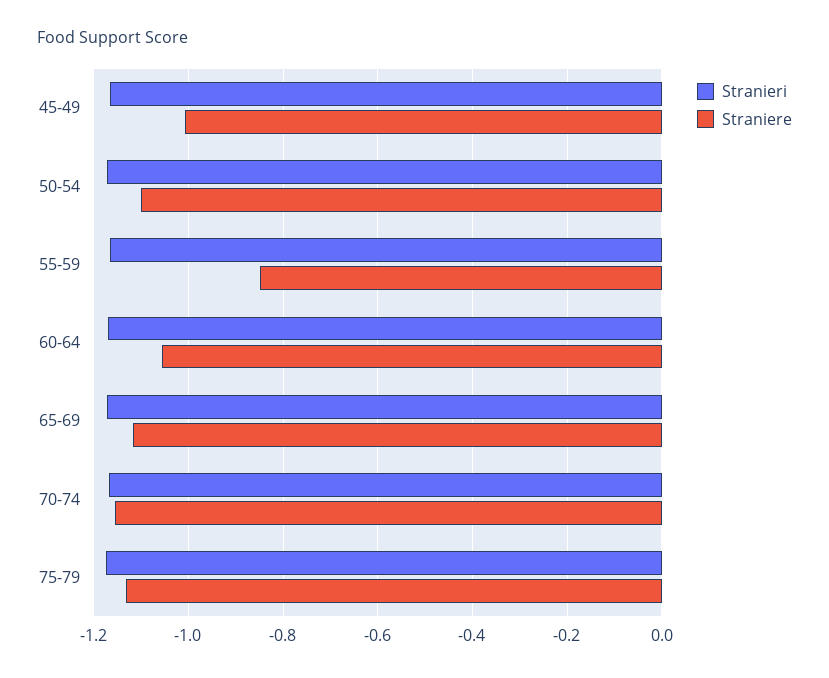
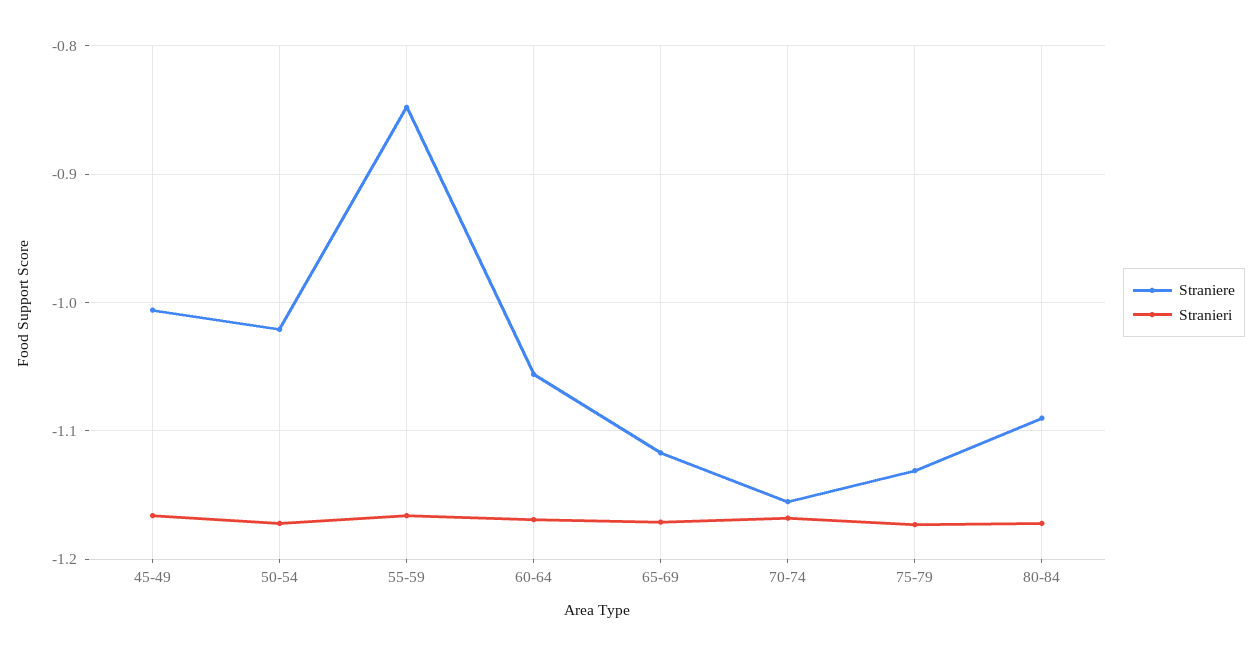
Straniere, 50-54: -1.1 -> -1.02
Straniere, 80-84: none -> -1.09
Stranieri, 80-84: none -> -1.17

